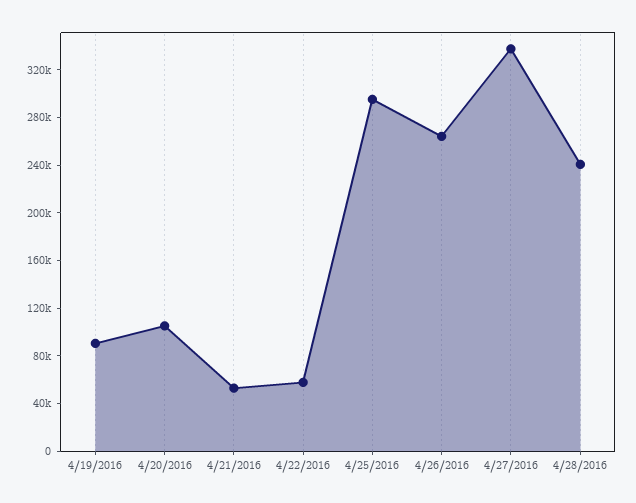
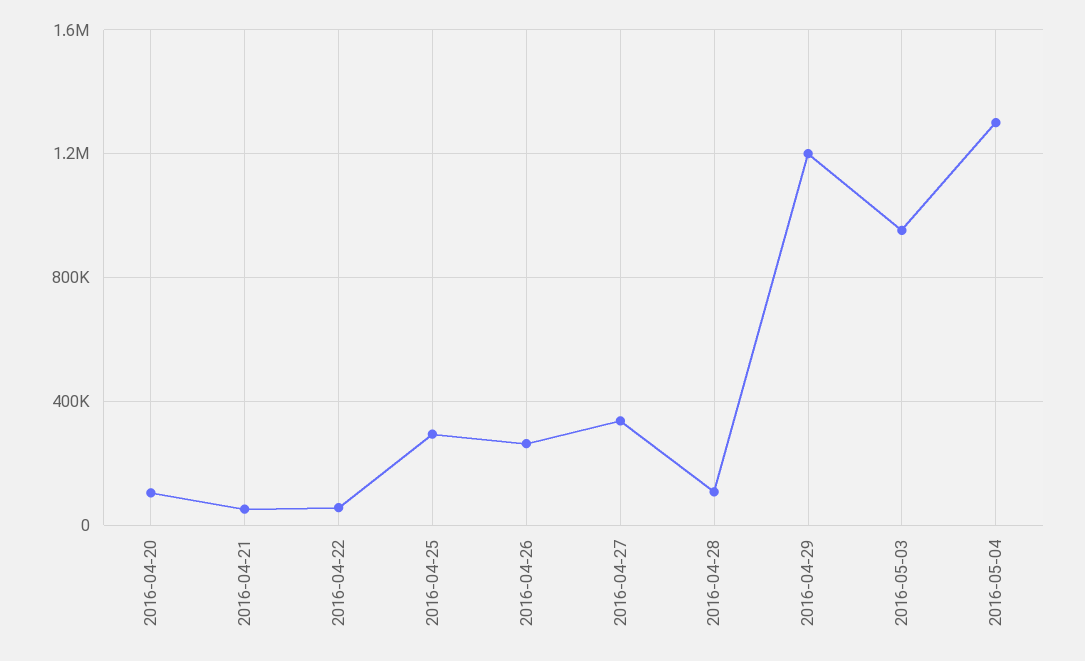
4/19/2016: 90000 -> none
4/28/2016: 240000 -> 100000
2016-04-29: none -> 1200000
2016-05-03: none -> 950000
2016-05-04: none -> 1300000

